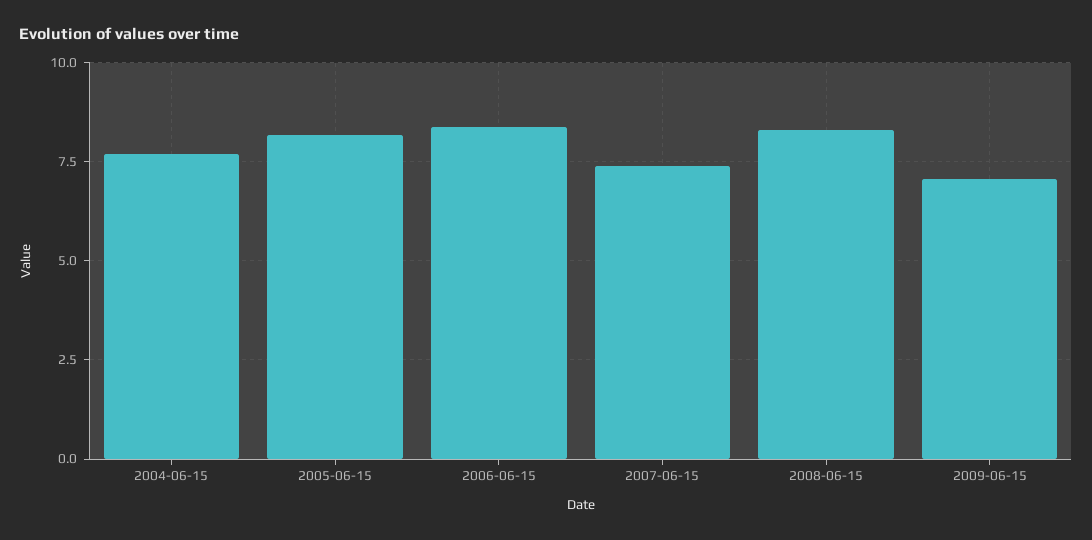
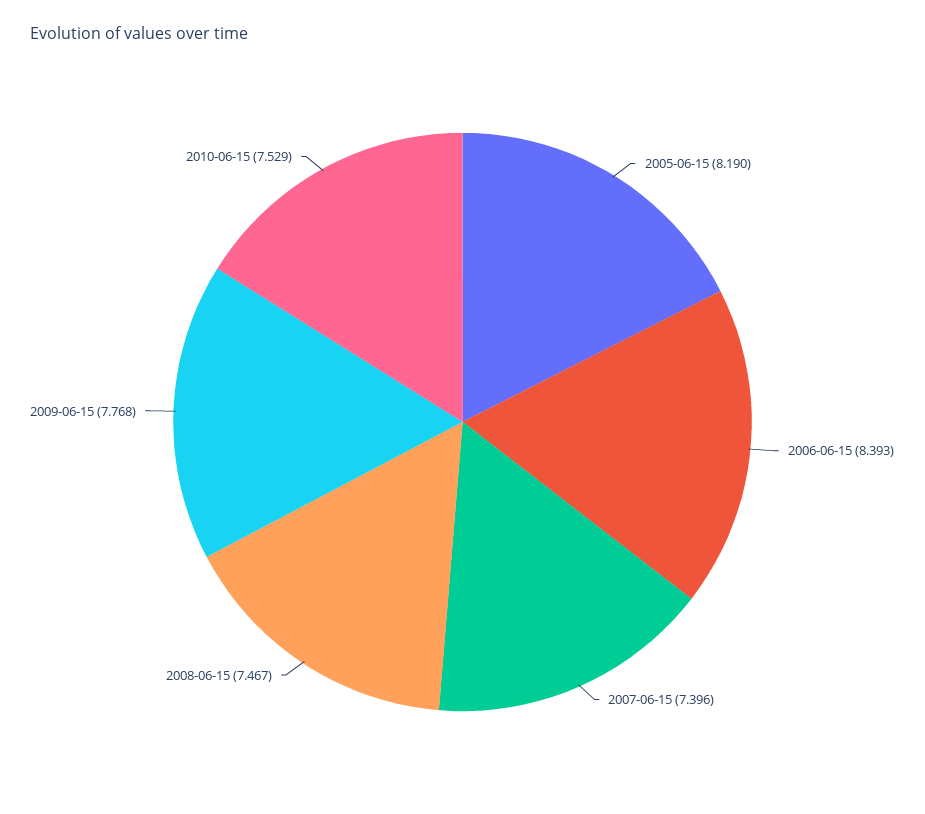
2004-06-15: 7.75 -> none
2008-06-15: 8.25 -> 7.467
2009-06-15: 7 -> 7.768
2010-06-15: none -> 7.529

